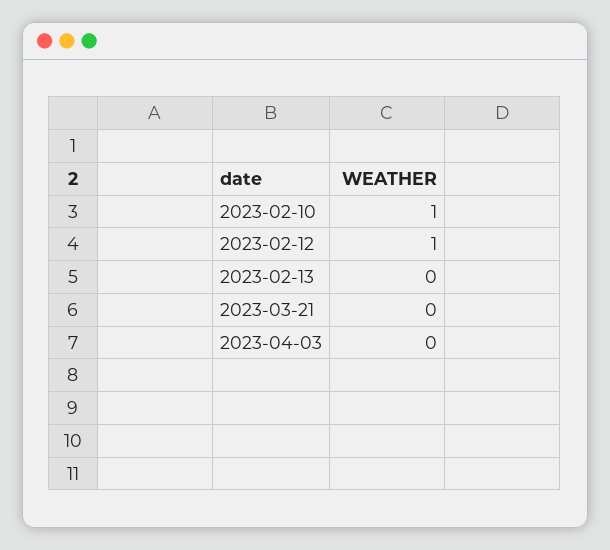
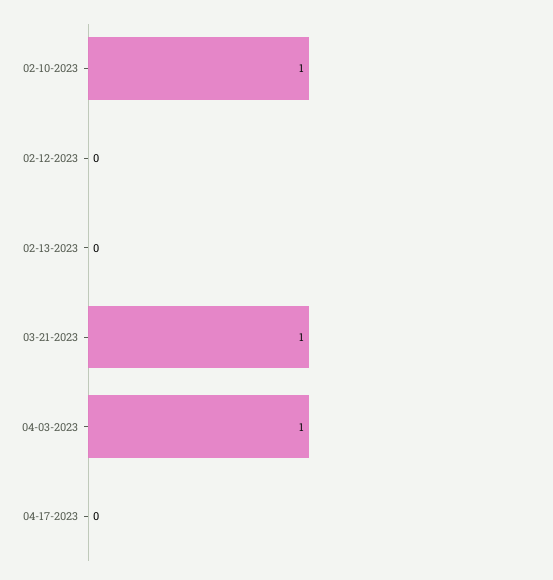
2023-02-12: 1 -> 0
2023-03-21: 0 -> 1
2023-04-03: 0 -> 1
04-17-2023: none -> 0

